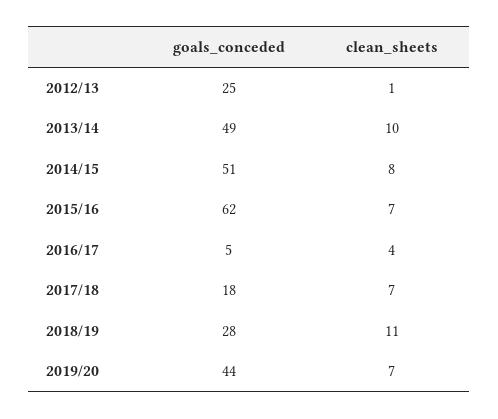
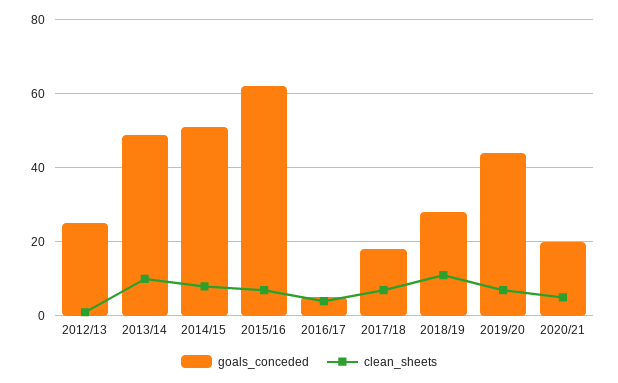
goals_conceded, 2020/21: none -> 20
clean_sheets, 2020/21: none -> 5

